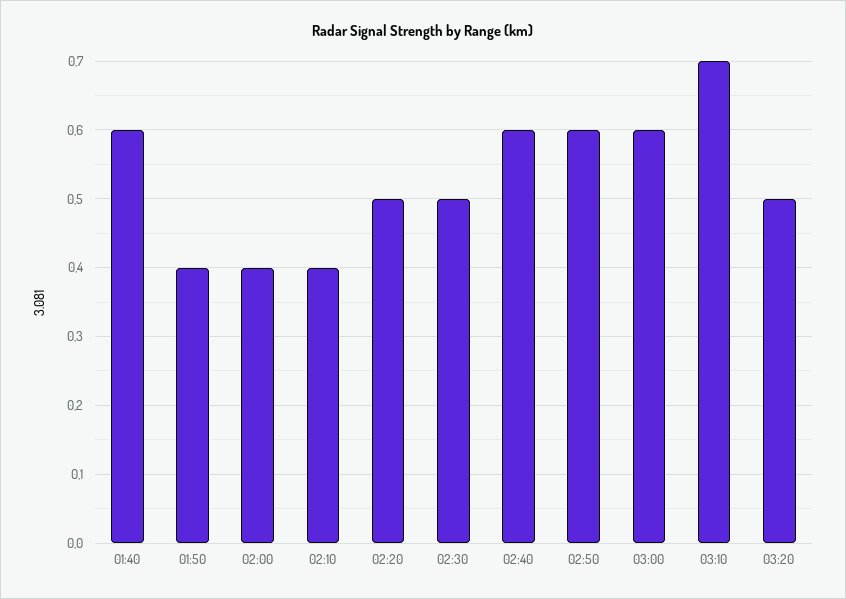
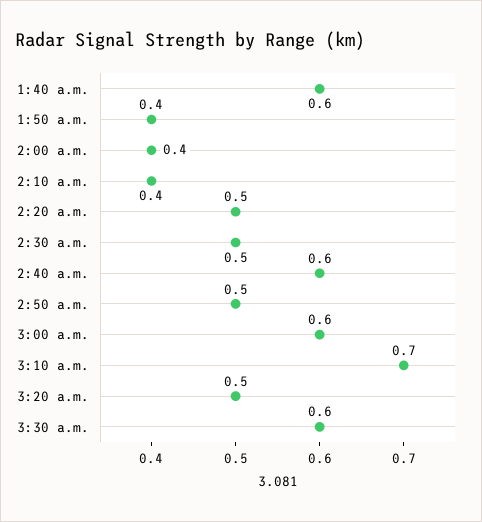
02:50: 0.6 -> 0.5
3:30 a.m.: none -> 0.6

